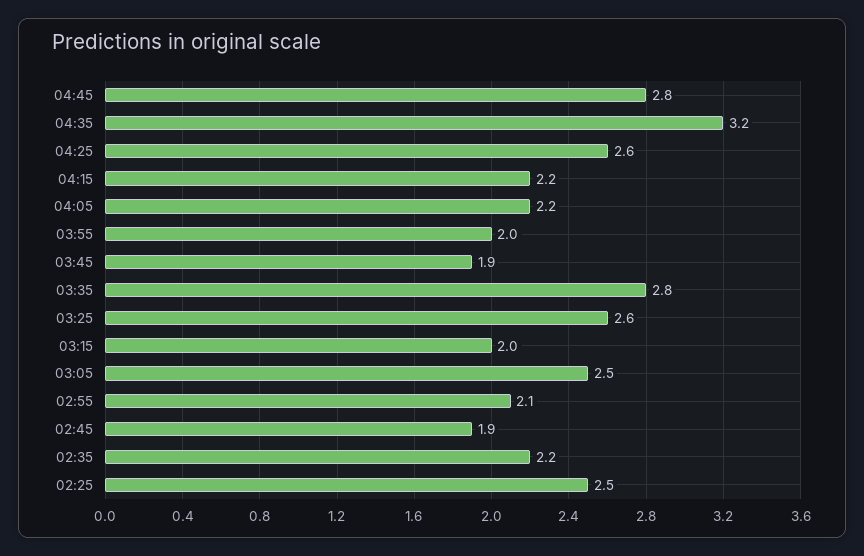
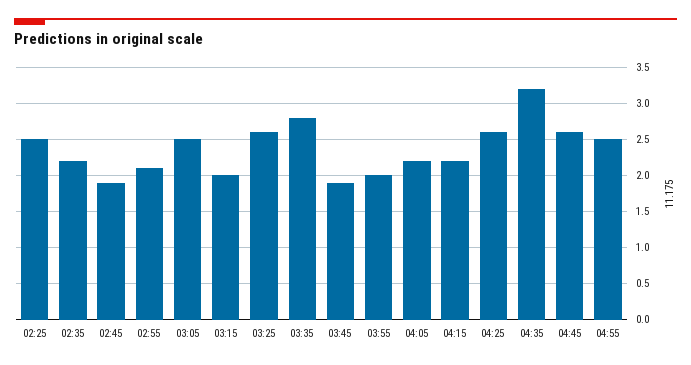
04:45: 2.8 -> 2.6
04:55: none -> 2.5

